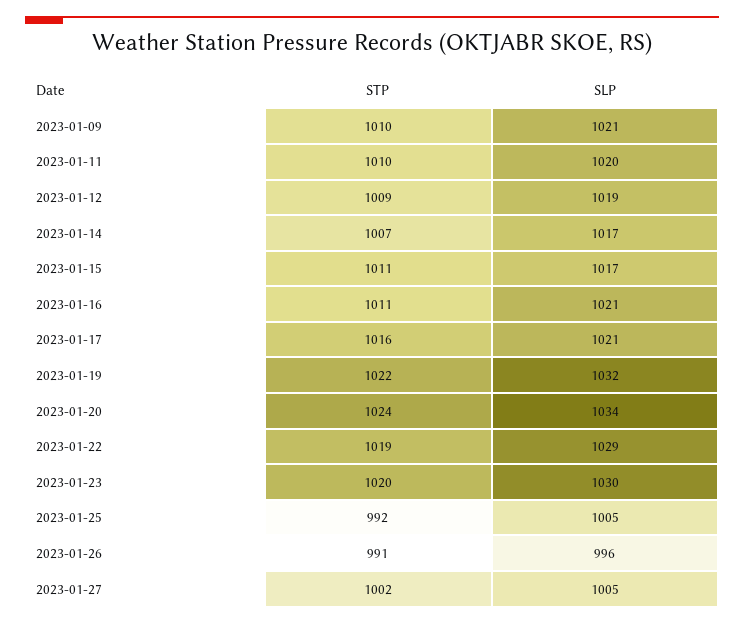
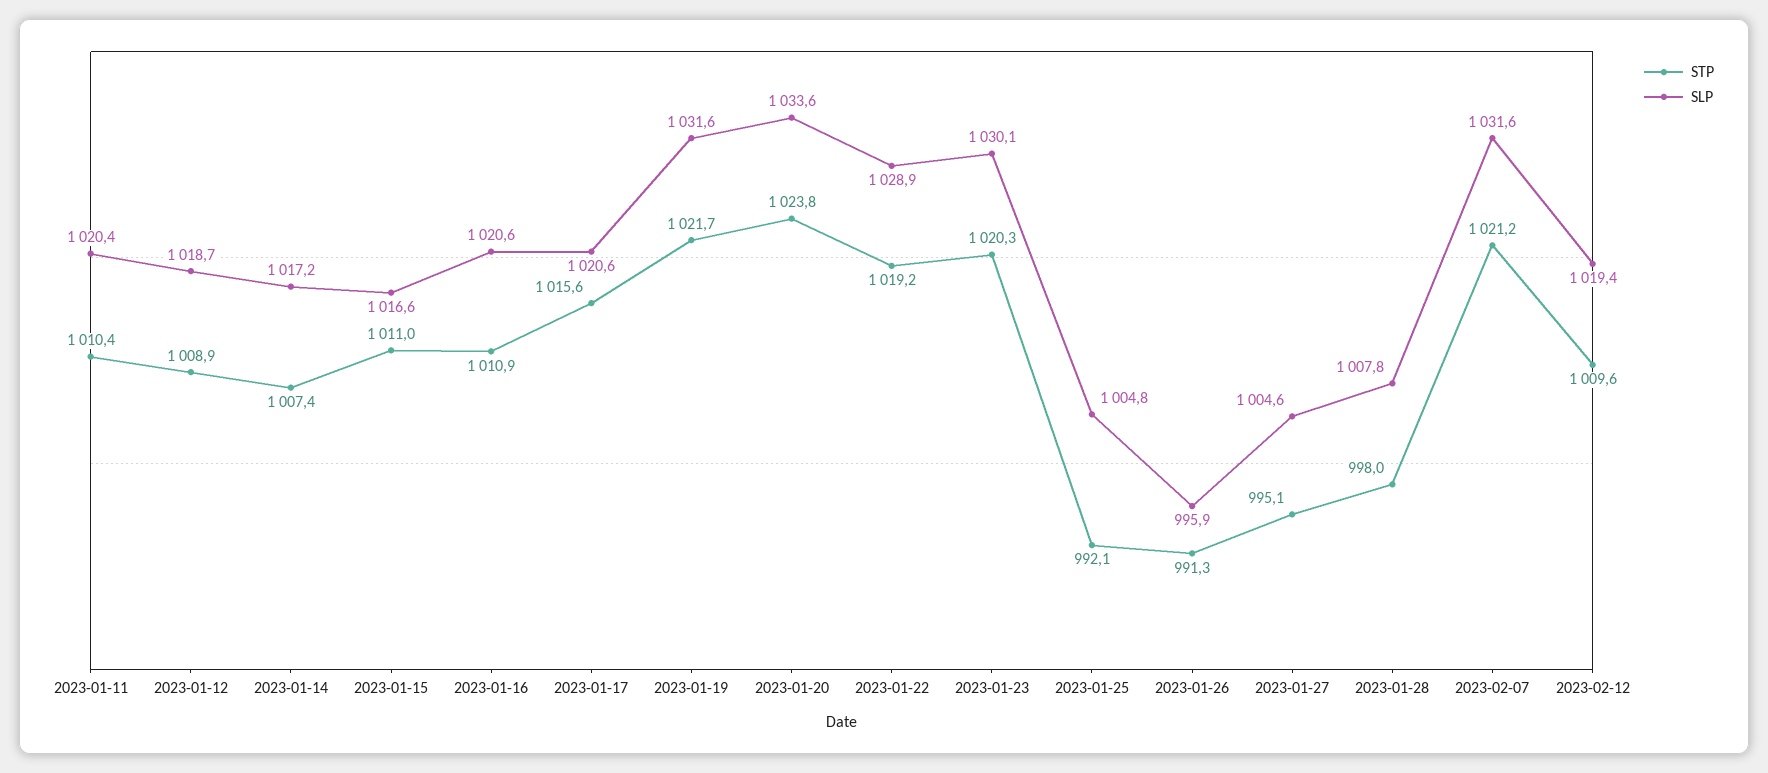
STP, 2023-01-09: 1010 -> none
SLP, 2023-01-09: 1021 -> none
STP, 2023-01-27: 1002 -> 995.1
STP, 2023-01-28: none -> 998
SLP, 2023-01-28: none -> 1007.8
STP, 2023-02-07: none -> 1021.2
SLP, 2023-02-07: none -> 1031.6
STP, 2023-02-12: none -> 1009.6
SLP, 2023-02-12: none -> 1019.4

